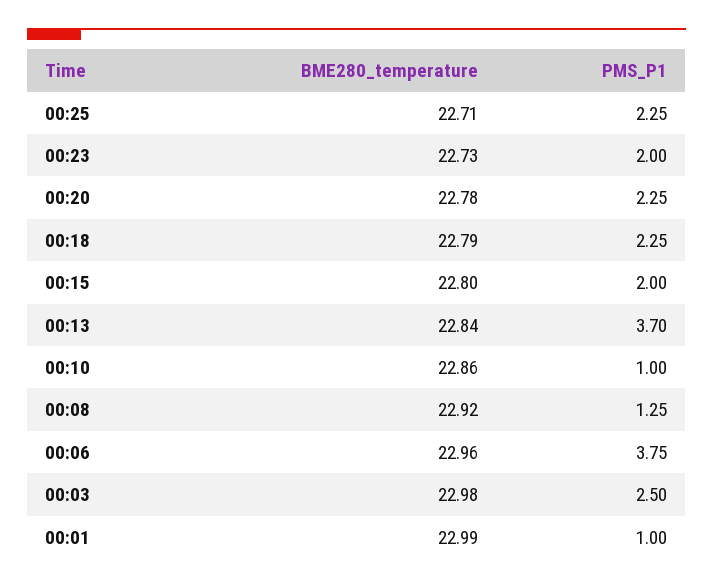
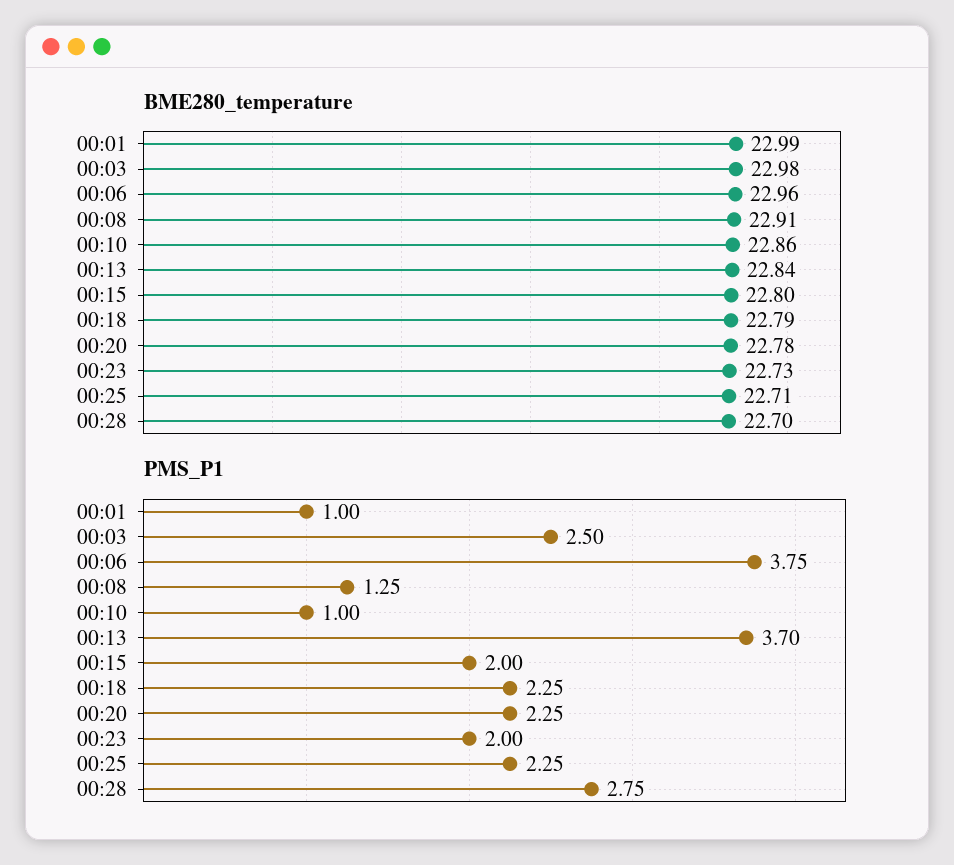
BME280_temperature, 00:08: 22.92 -> 22.91
BME280_temperature, 00:28: none -> 22.7
PMS_P1, 00:28: none -> 2.75

